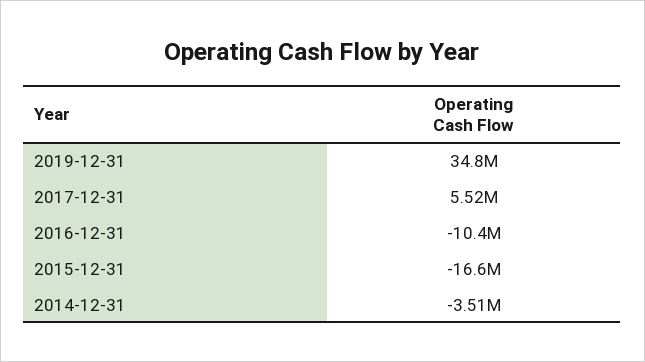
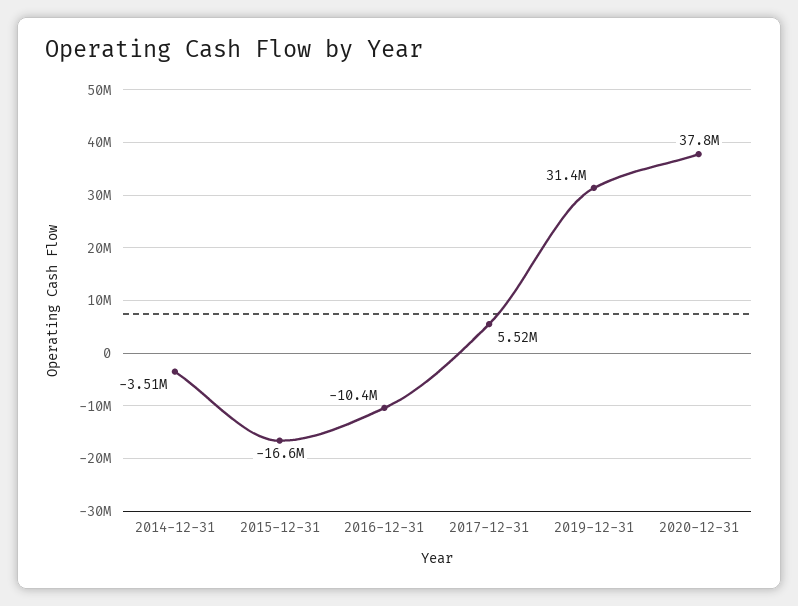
2019-12-31: 34800000 -> 31400000
2020-12-31: none -> 37800000

